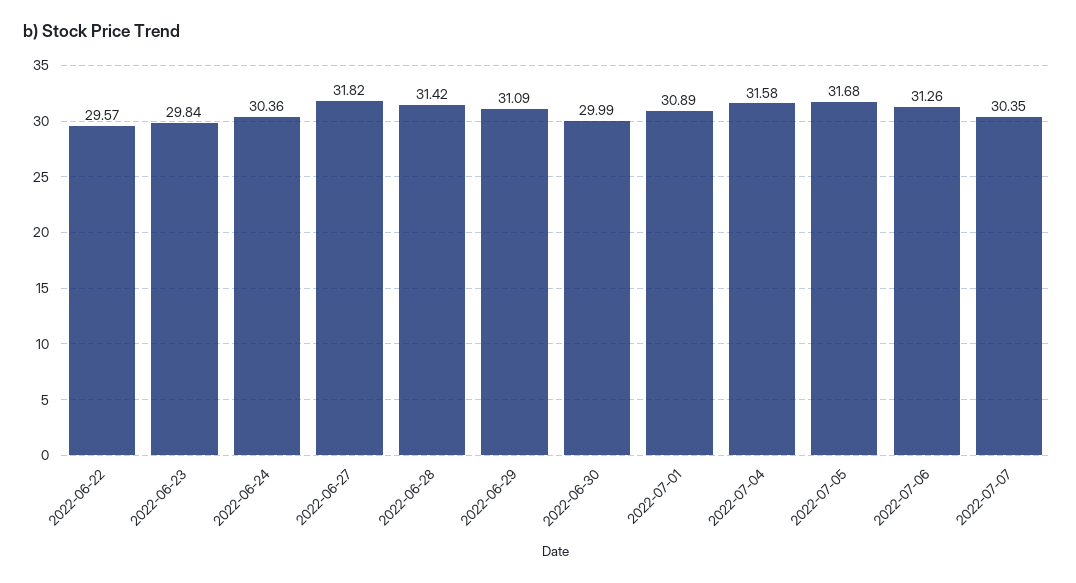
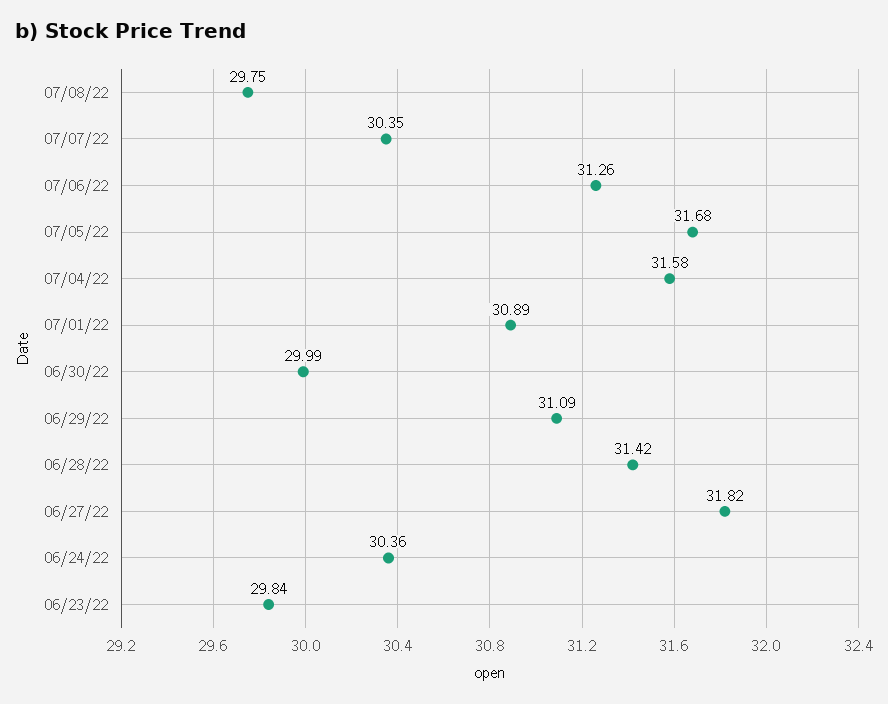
2022-06-22: 29.57 -> none
07/08/22: none -> 29.75

